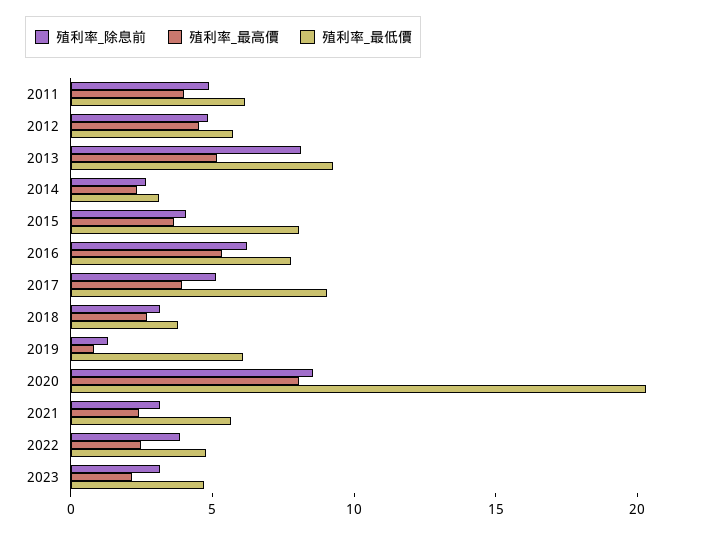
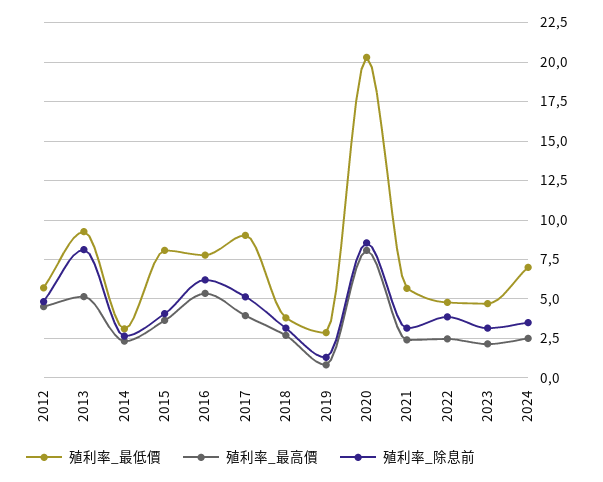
殖利率_除息前, 2011: 5 -> none
殖利率_最高價, 2011: 4 -> none
殖利率_最低價, 2011: 6 -> none
殖利率_最低價, 2019: 6 -> 3
殖利率_最低價, 2024: none -> 7
殖利率_最高價, 2024: none -> 2.5
殖利率_除息前, 2024: none -> 3.5

